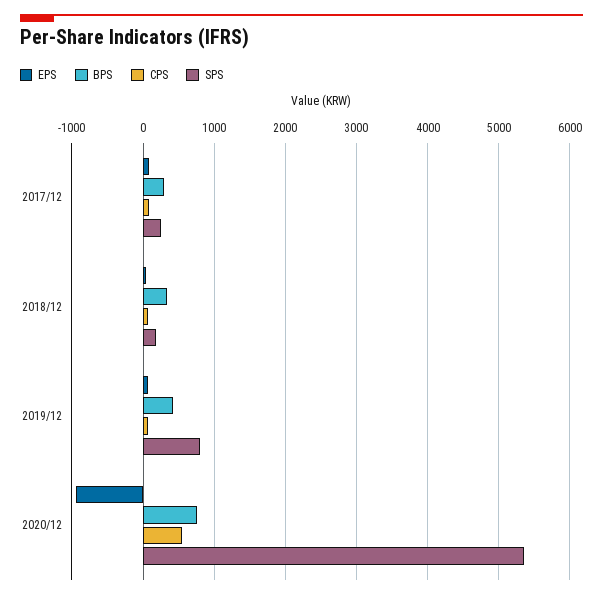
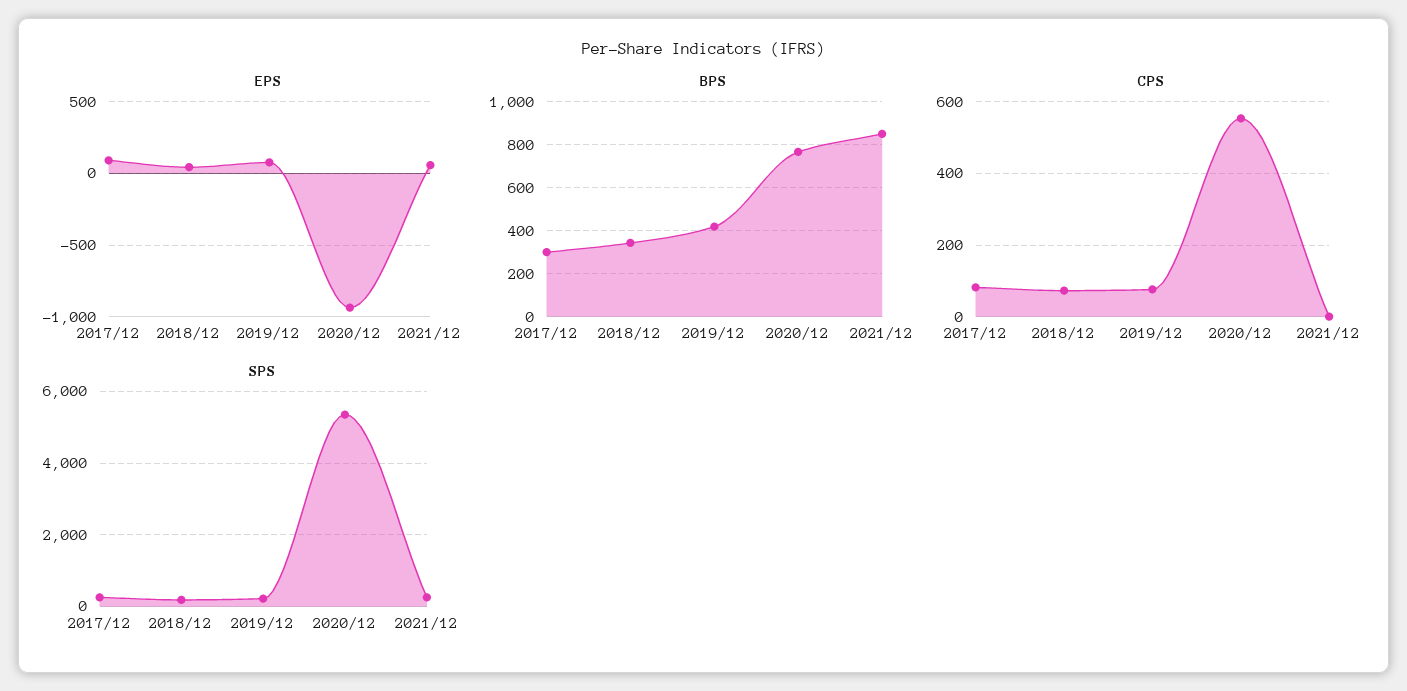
SPS, 2019/12: 800 -> 200
EPS, 2021/12: none -> 50
BPS, 2021/12: none -> 850
CPS, 2021/12: none -> 0
SPS, 2021/12: none -> 200

